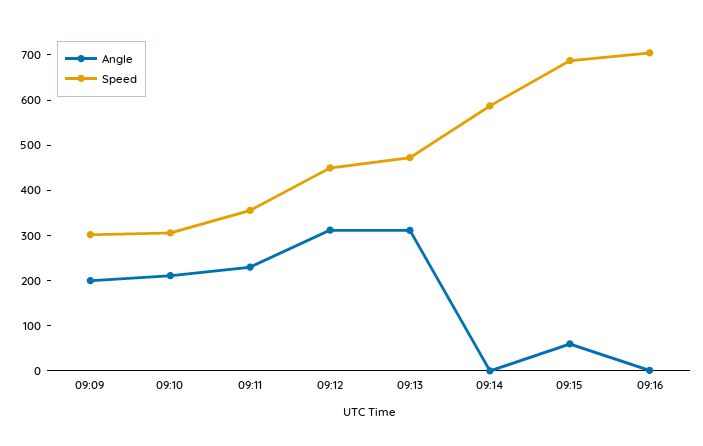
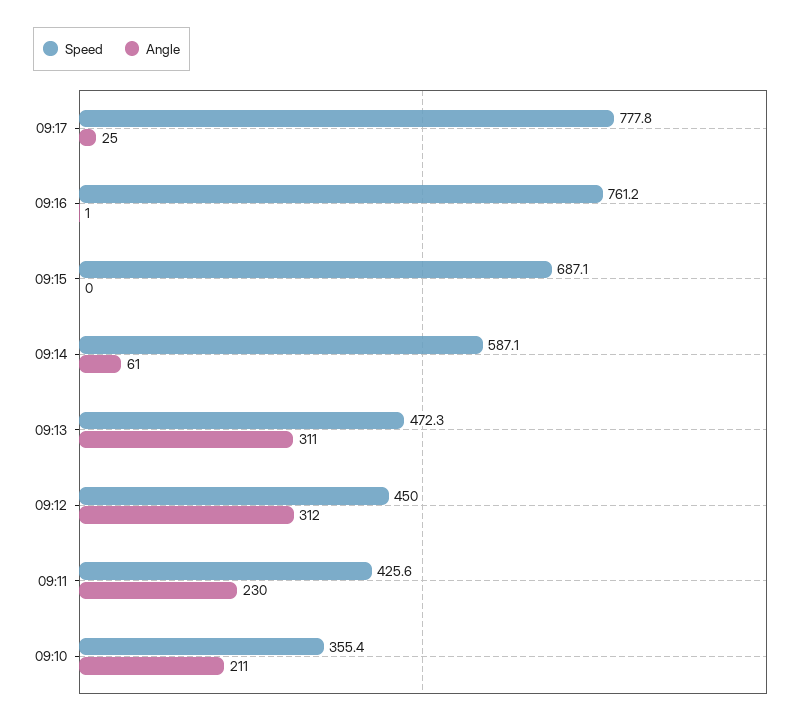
Angle, 09:09: 200 -> none
Speed, 09:09: 300 -> none
Speed, 09:10: 300 -> 355.4
Speed, 09:11: 360 -> 425.6
Angle, 09:14: 0 -> 61
Angle, 09:15: 60 -> 0
Speed, 09:16: 700 -> 761.2
Speed, 09:17: none -> 777.8
Angle, 09:17: none -> 25

